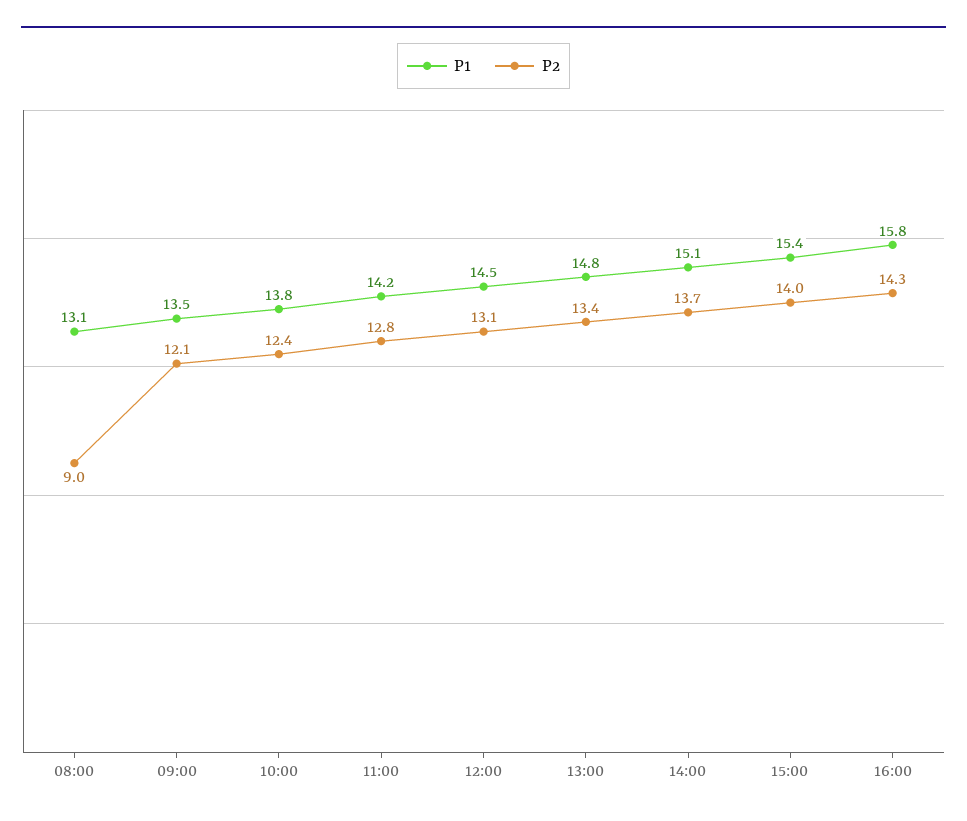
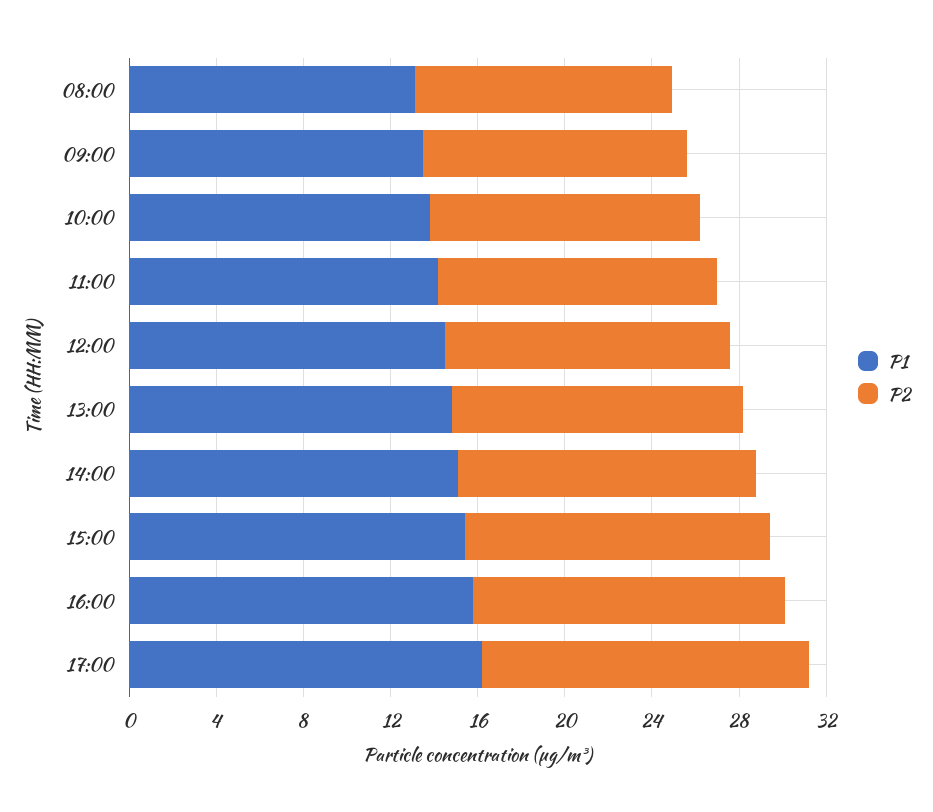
P2, 08:00: 9 -> 12
P1, 17:00: none -> 16
P2, 17:00: none -> 15

